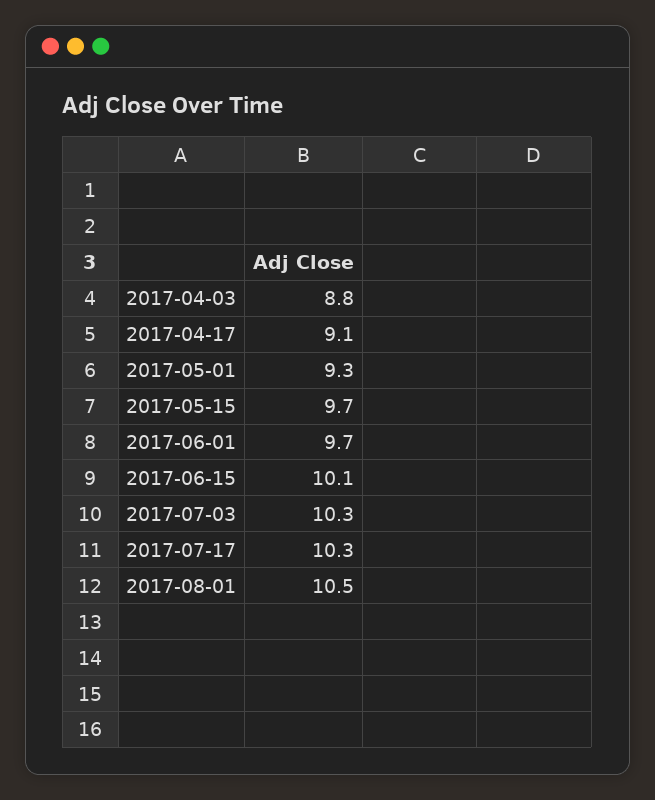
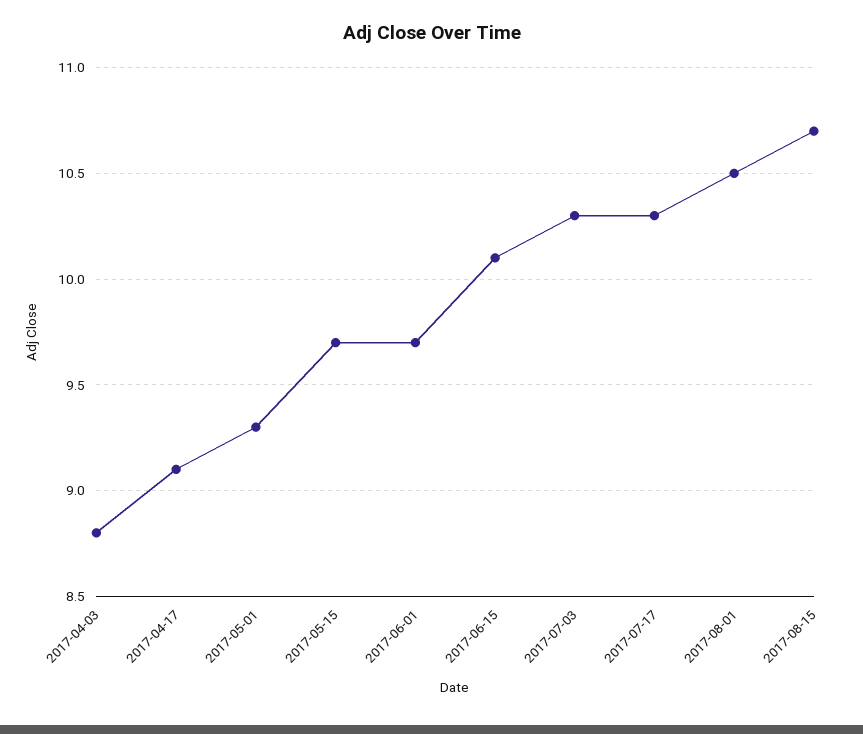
2017-08-15: none -> 10.7

